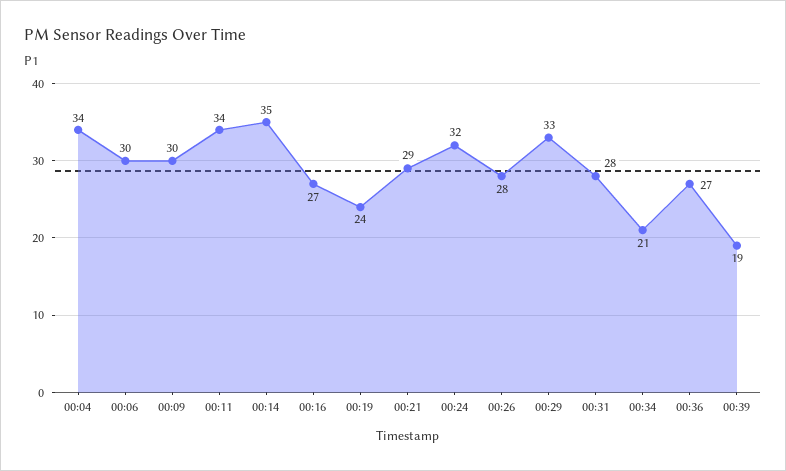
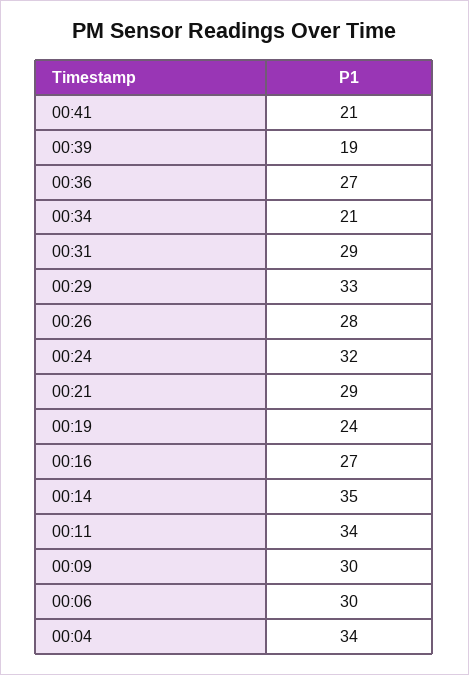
00:31: 28 -> 29
00:41: none -> 21

